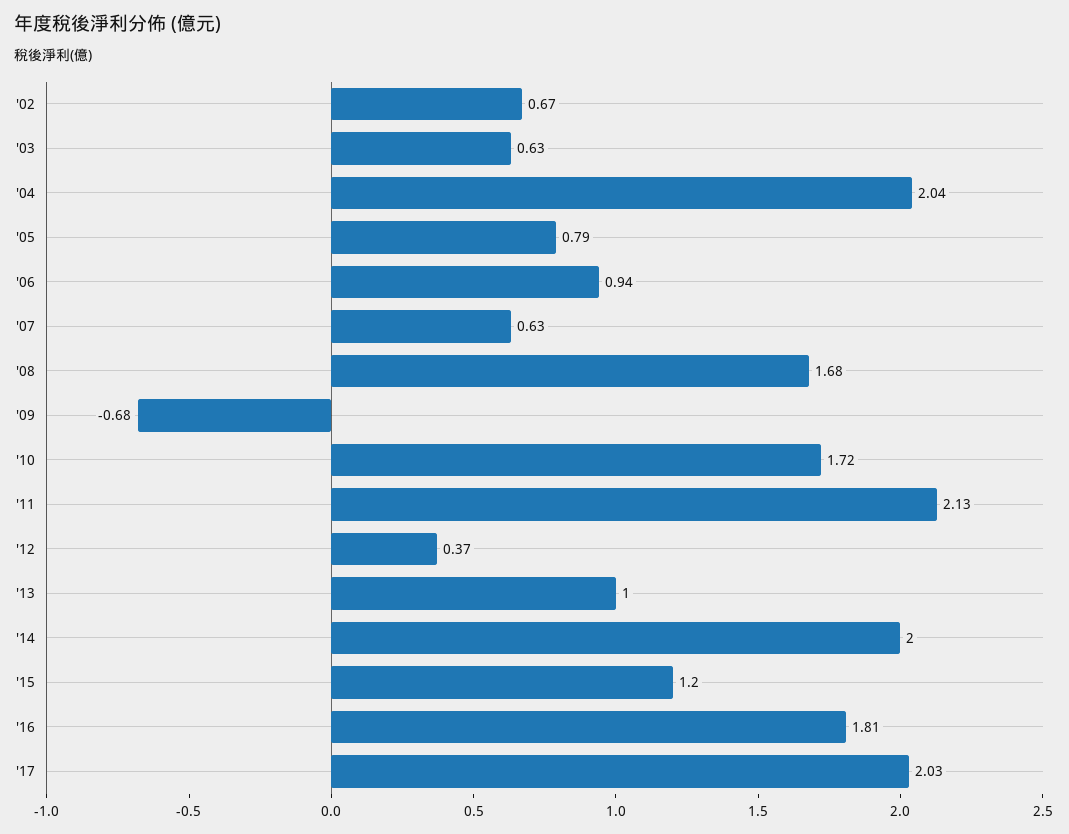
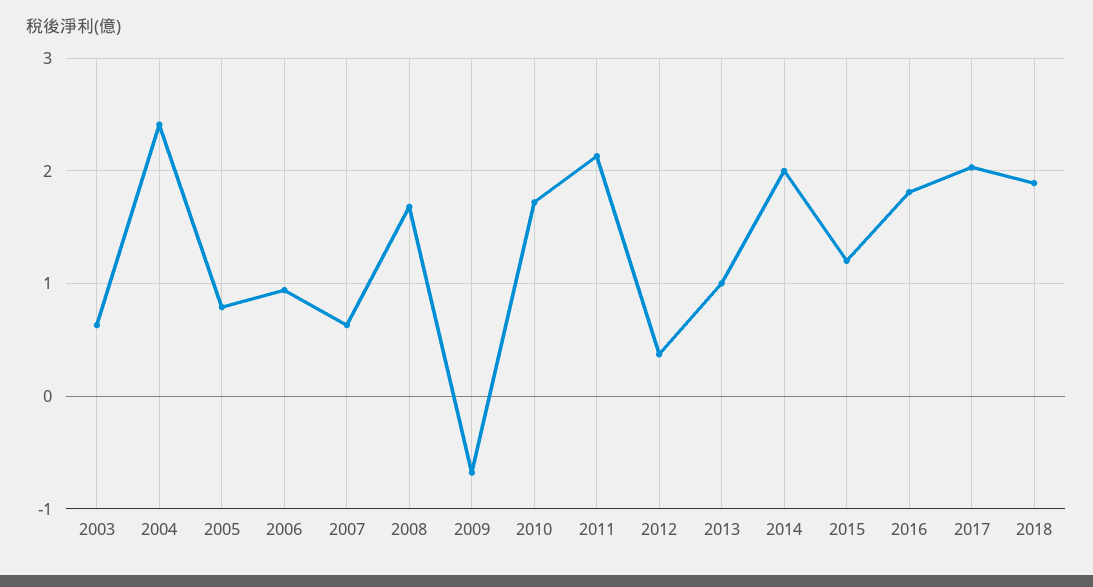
'02: 0.67 -> none
'04: 2.04 -> 2.4
2018: none -> 1.9

